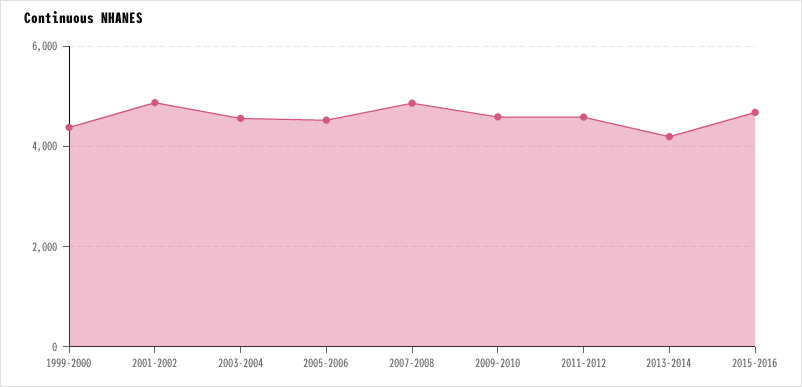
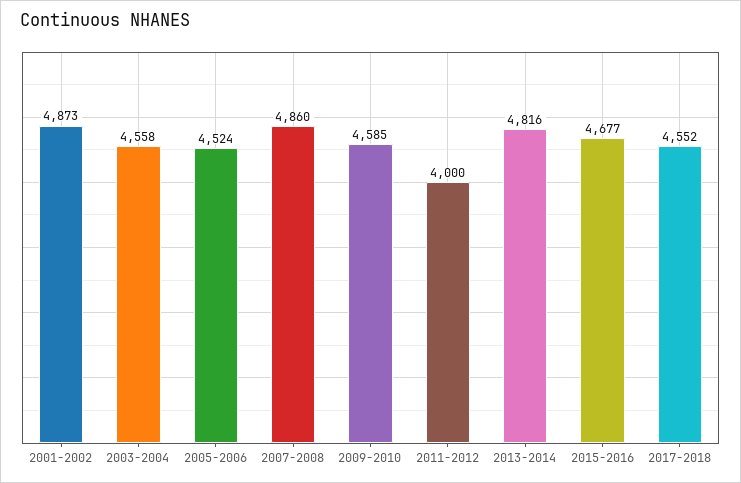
1999-2000: 4400 -> none
2011-2012: 4600 -> 4000
2013-2014: 4200 -> 4816
2017-2018: none -> 4552

